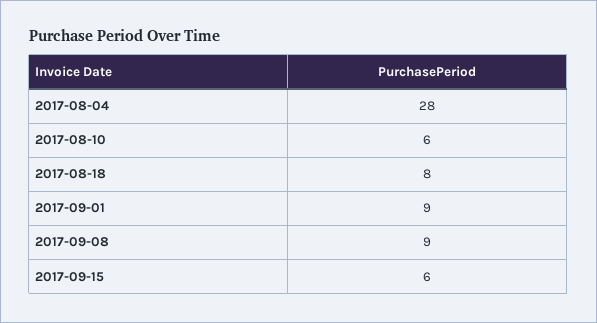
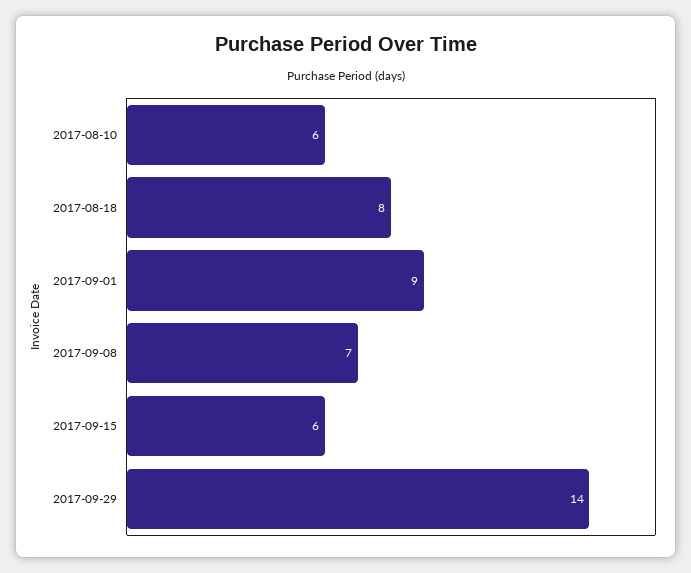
2017-08-04: 28 -> none
2017-09-08: 9 -> 7
2017-09-29: none -> 14

